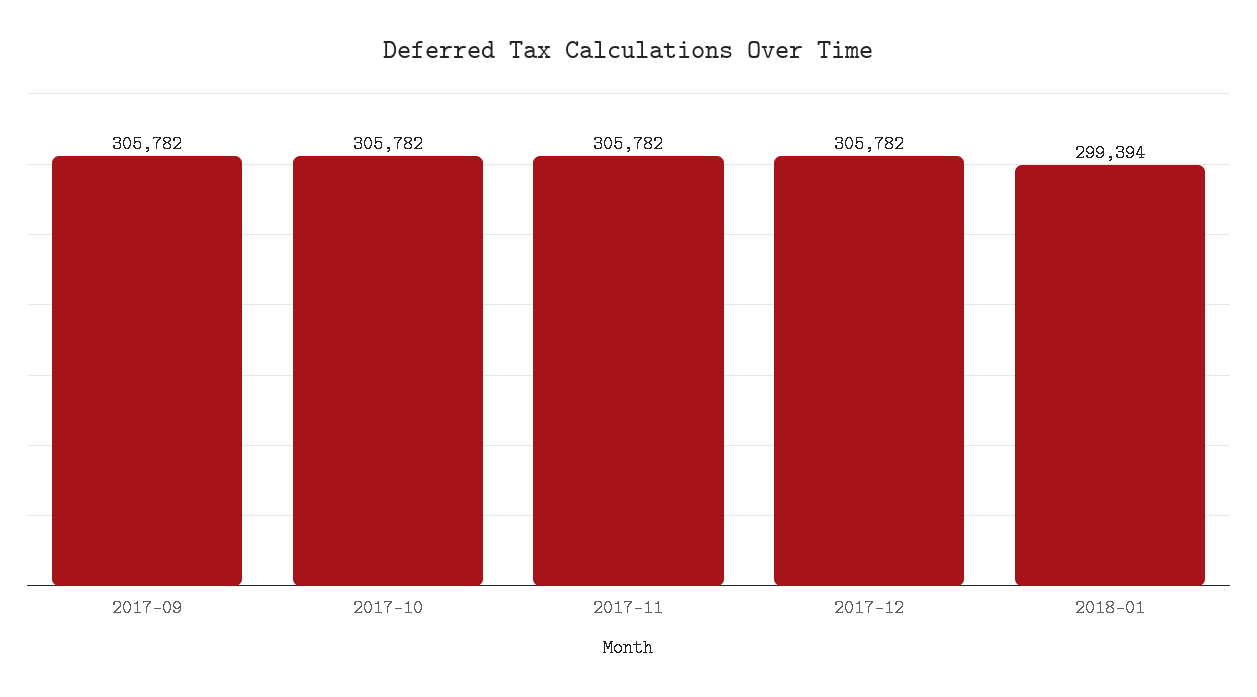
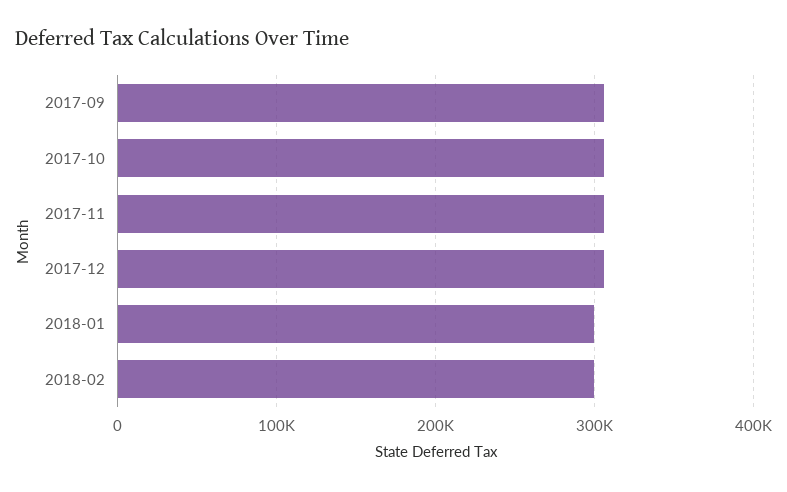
2018-02: none -> 300000

